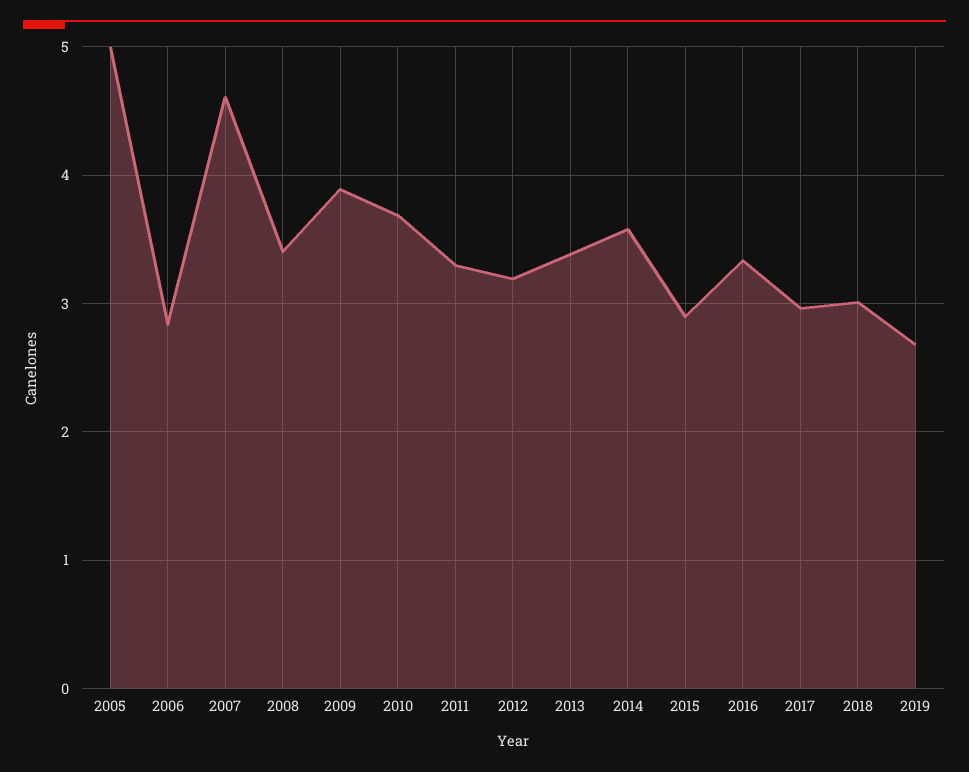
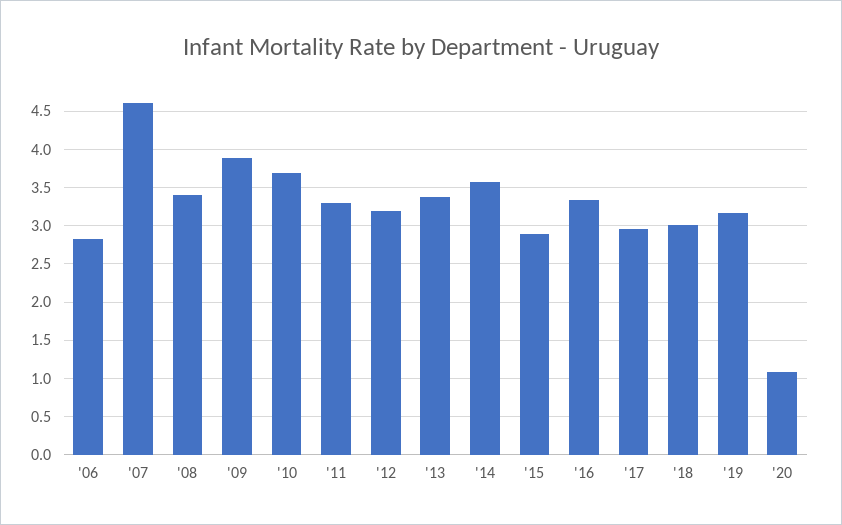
2005: 5 -> none
2019: 2.7 -> 3.2
'20: none -> 1.1

